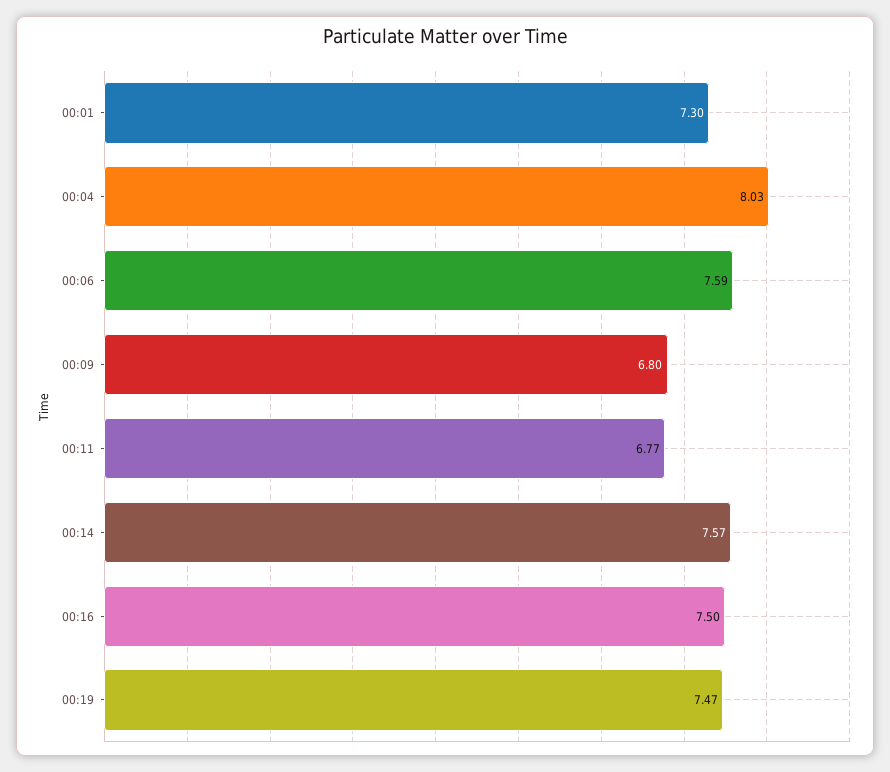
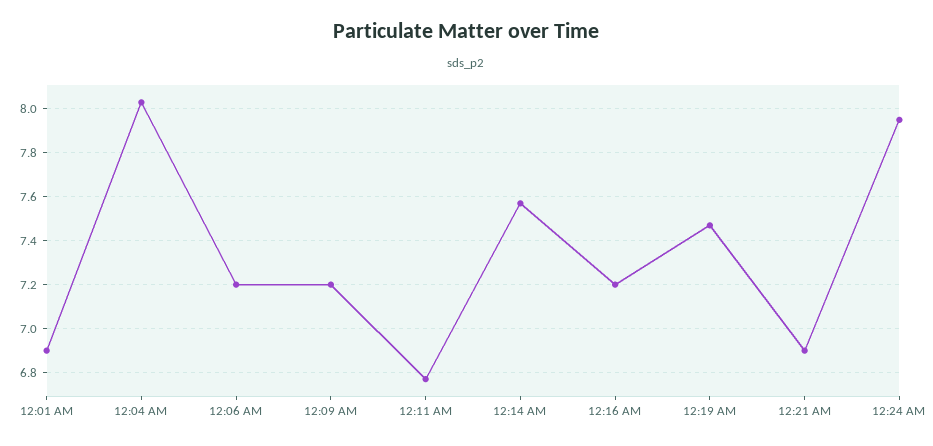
00:01: 7.3 -> 6.9
00:06: 7.59 -> 7.2
00:09: 6.8 -> 7.2
00:16: 7.5 -> 7.2
12:21 AM: none -> 6.9
12:24 AM: none -> 7.95

